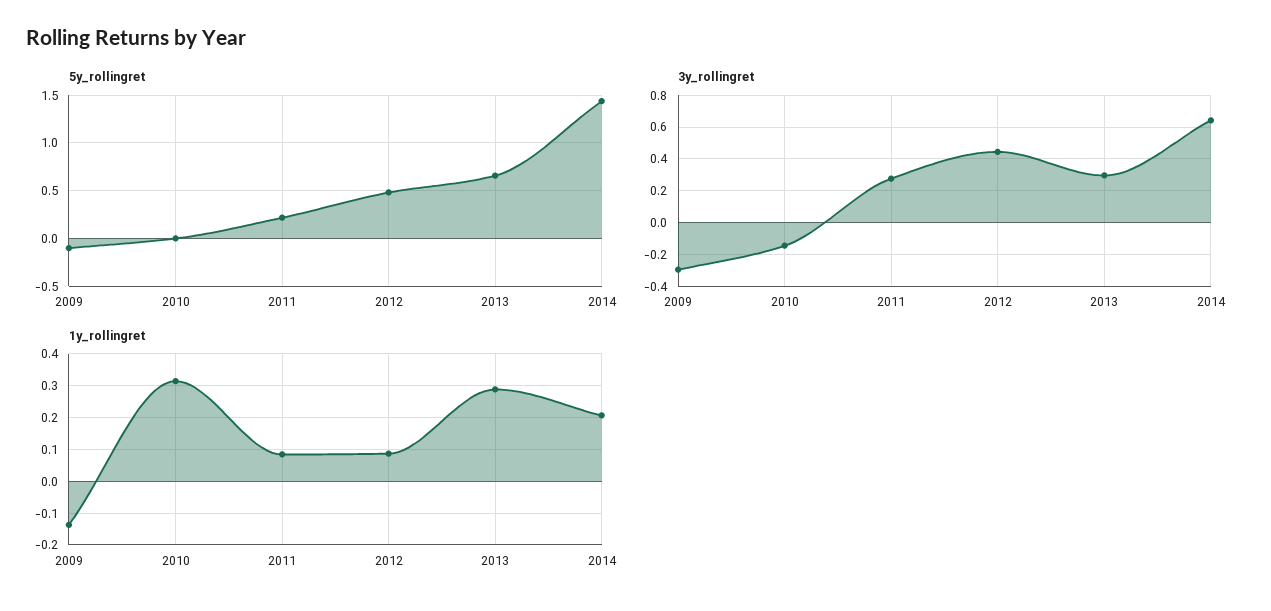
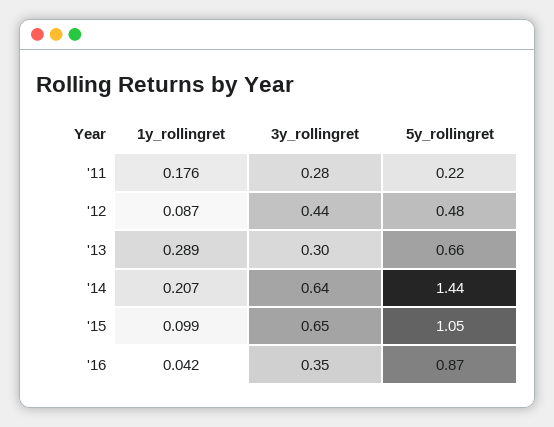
5y_rollingret, 2009: -0.1 -> none
5y_rollingret, 2010: 0 -> none
3y_rollingret, 2009: -0.3 -> none
3y_rollingret, 2010: -0.15 -> none
1y_rollingret, 2009: -0.14 -> none
1y_rollingret, 2010: 0.32 -> none
1y_rollingret, 2011: 0.08 -> 0.176
1y_rollingret, '15: none -> 0.099
3y_rollingret, '15: none -> 0.65
5y_rollingret, '15: none -> 1.05
1y_rollingret, '16: none -> 0.042
3y_rollingret, '16: none -> 0.35
5y_rollingret, '16: none -> 0.87

